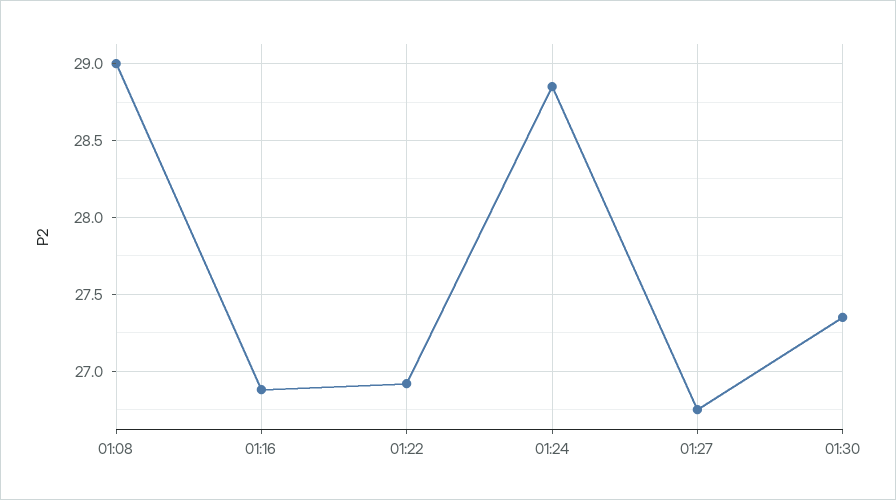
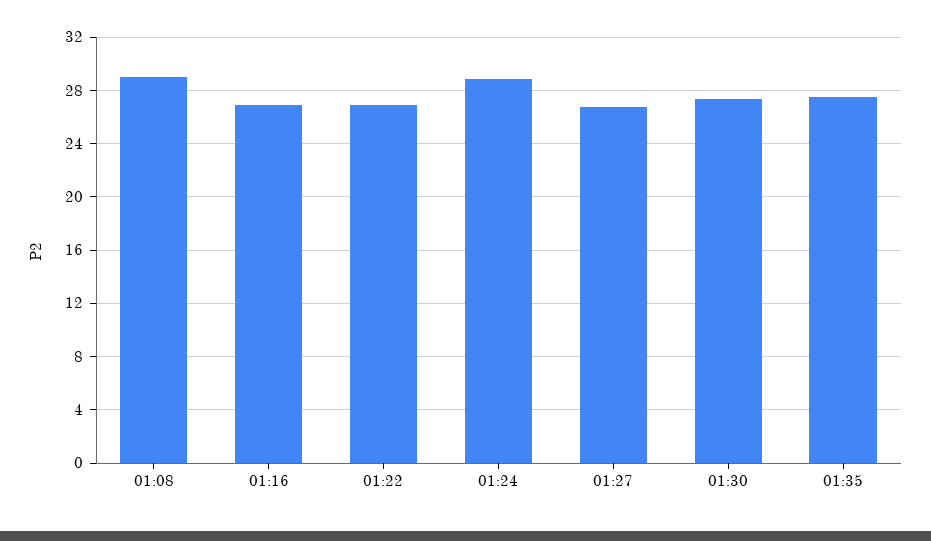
01:35: none -> 27.5

